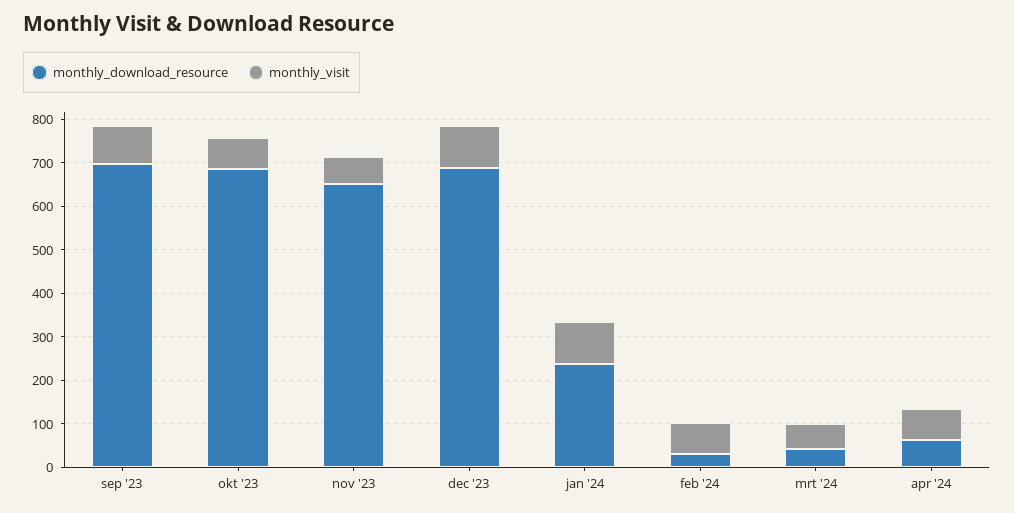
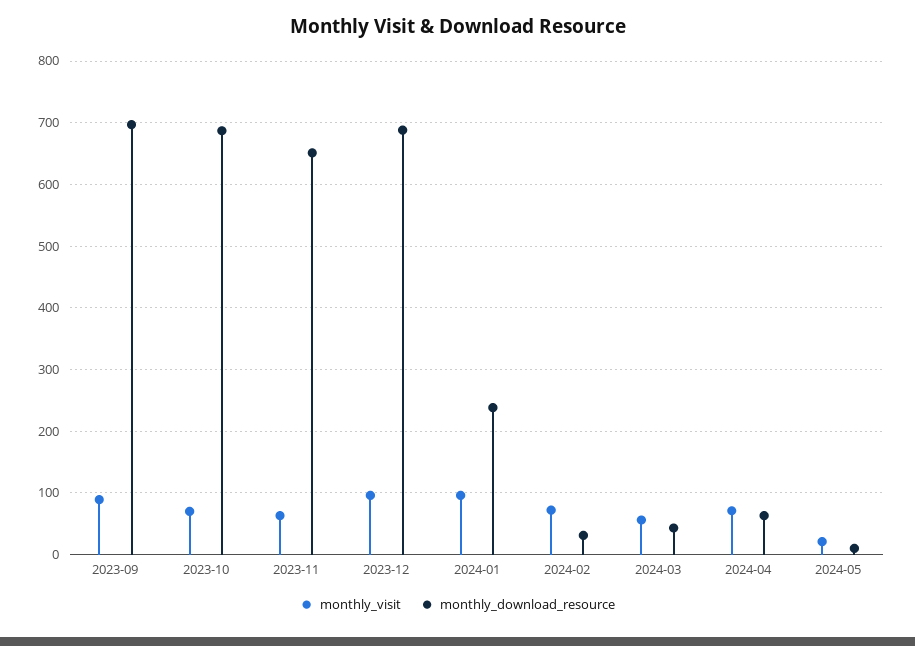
monthly_visit, 2024-05: none -> 20
monthly_download_resource, 2024-05: none -> 10

